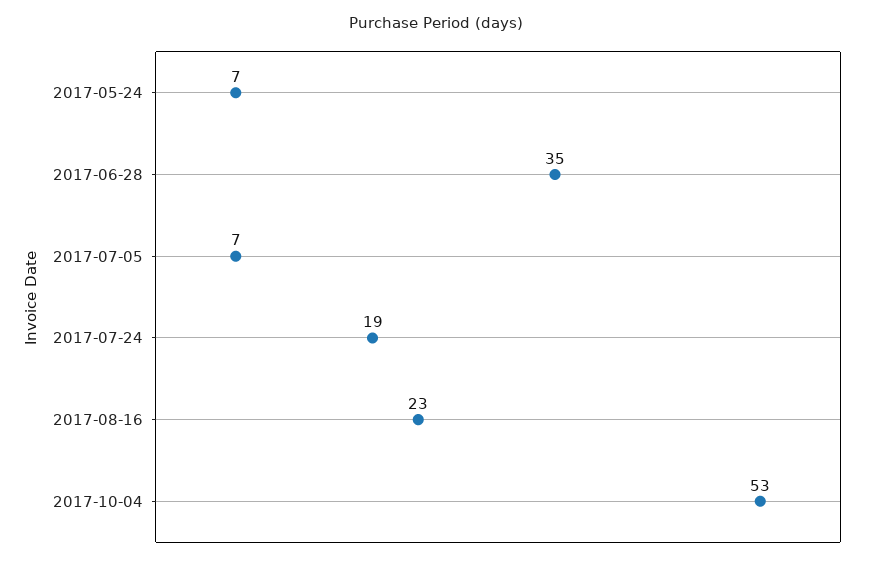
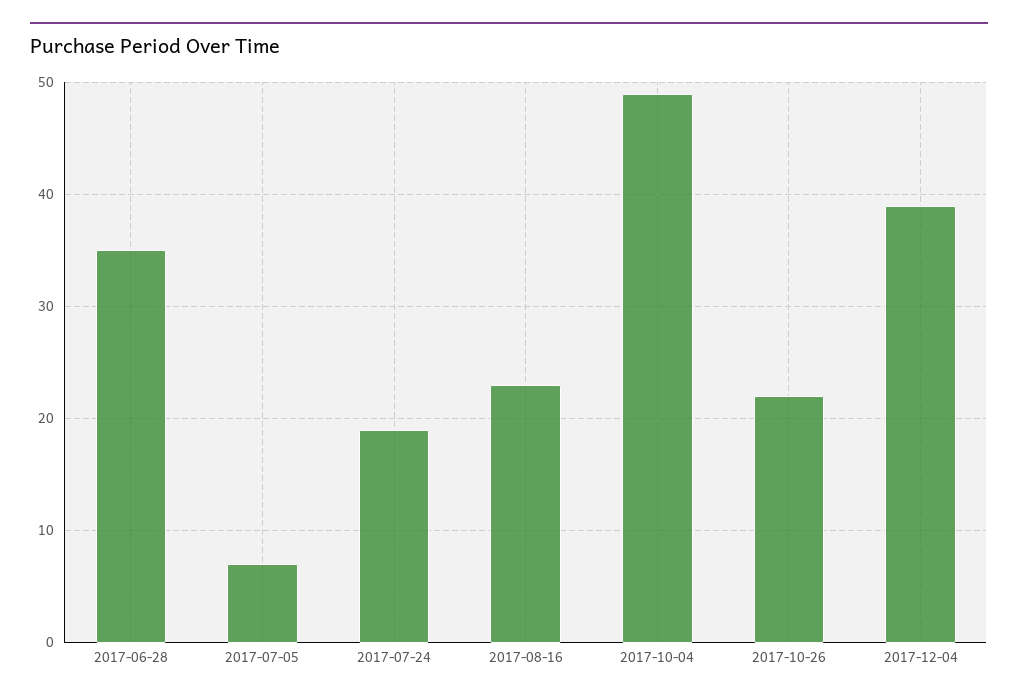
2017-05-24: 7 -> none
2017-10-04: 53 -> 49
2017-10-26: none -> 22
2017-12-04: none -> 39

